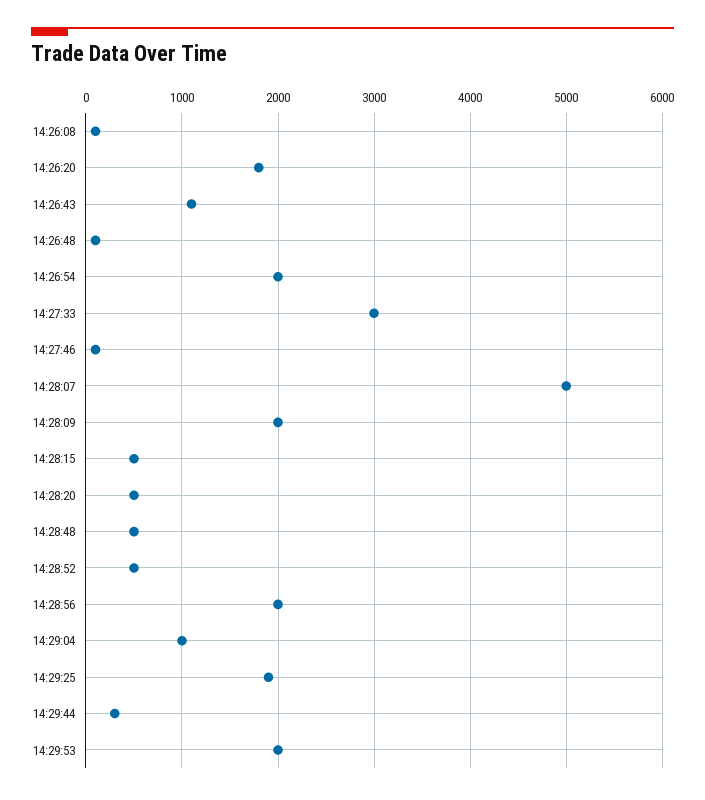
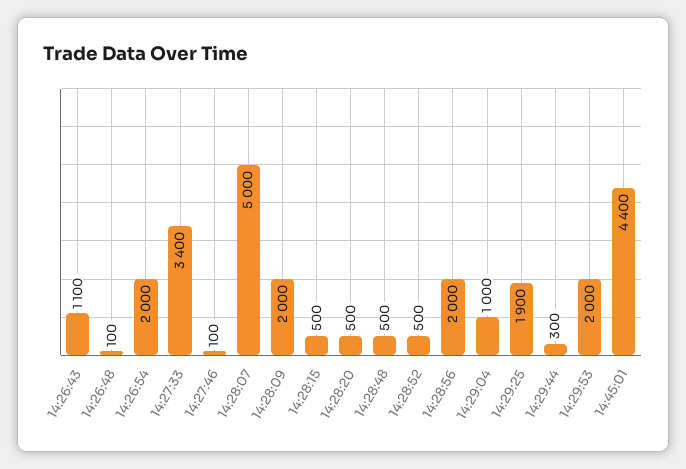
14:26:08: 100 -> none
14:26:20: 1800 -> none
14:27:33: 3000 -> 3400
14:45:01: none -> 4400

